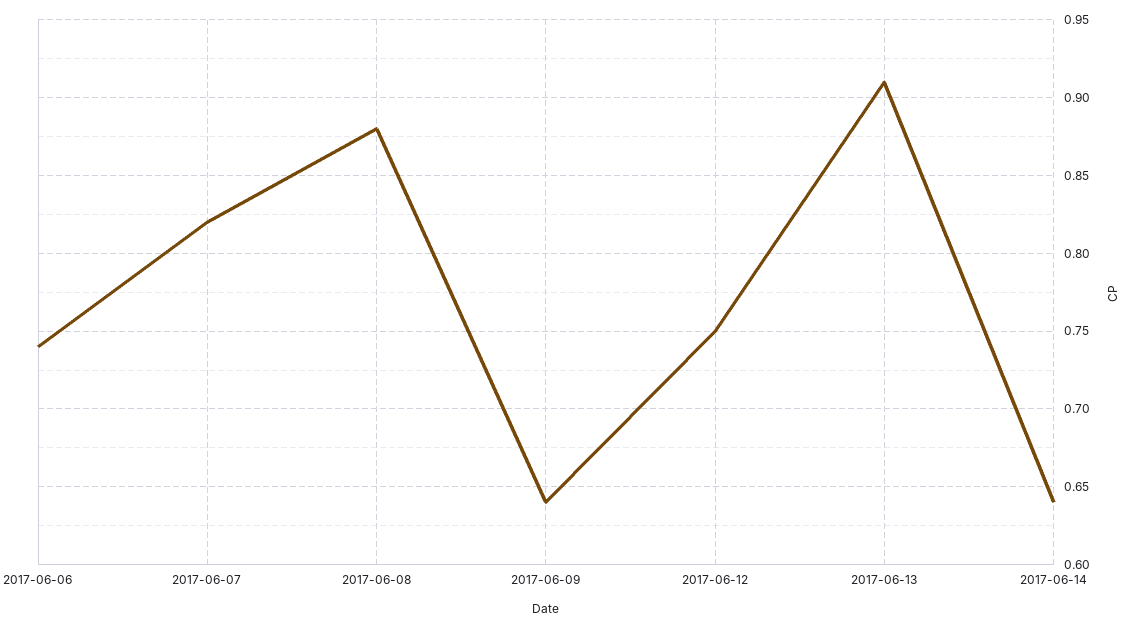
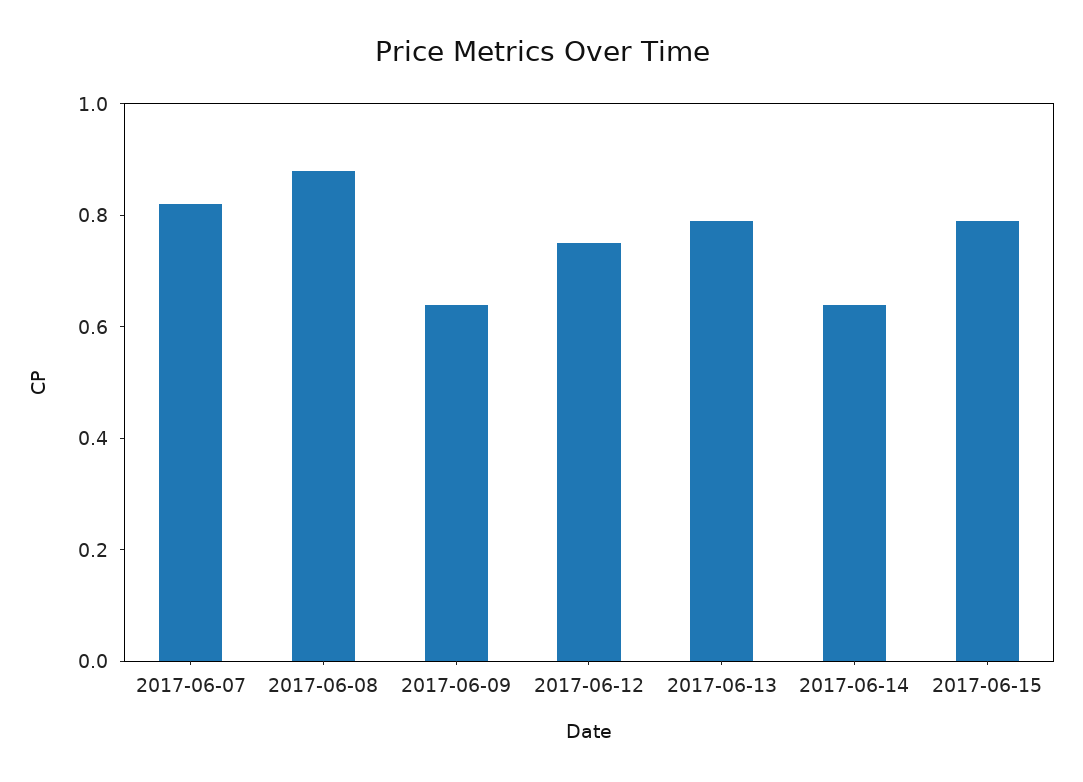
2017-06-06: 0.74 -> none
2017-06-13: 0.91 -> 0.8
2017-06-15: none -> 0.8

